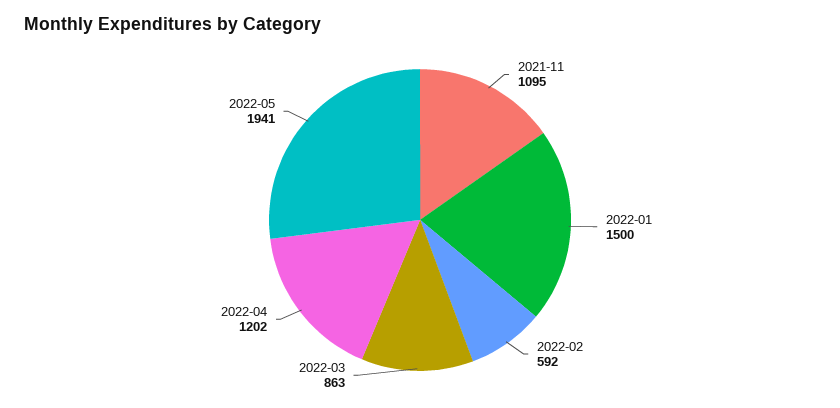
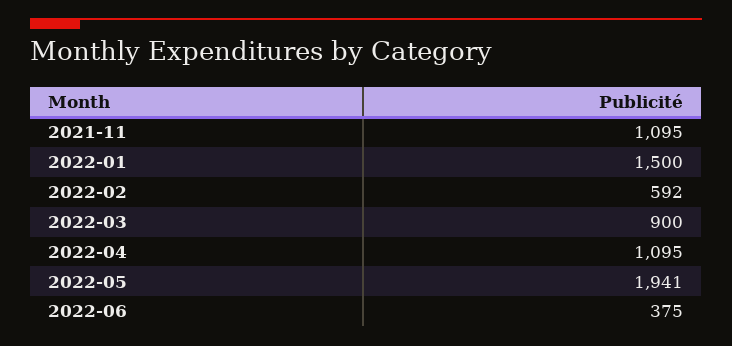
2022-03: 863 -> 900
2022-04: 1202 -> 1095
2022-06: none -> 375

